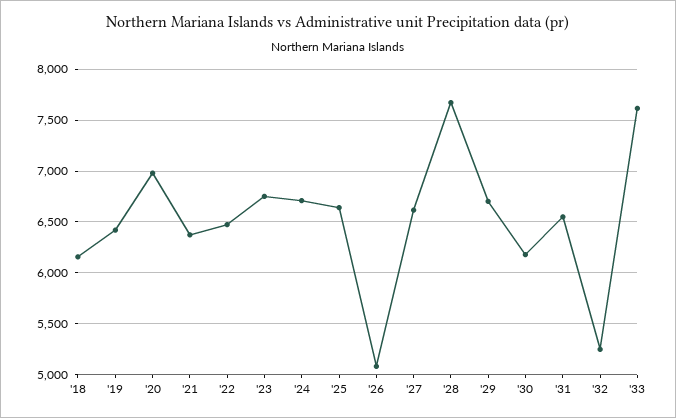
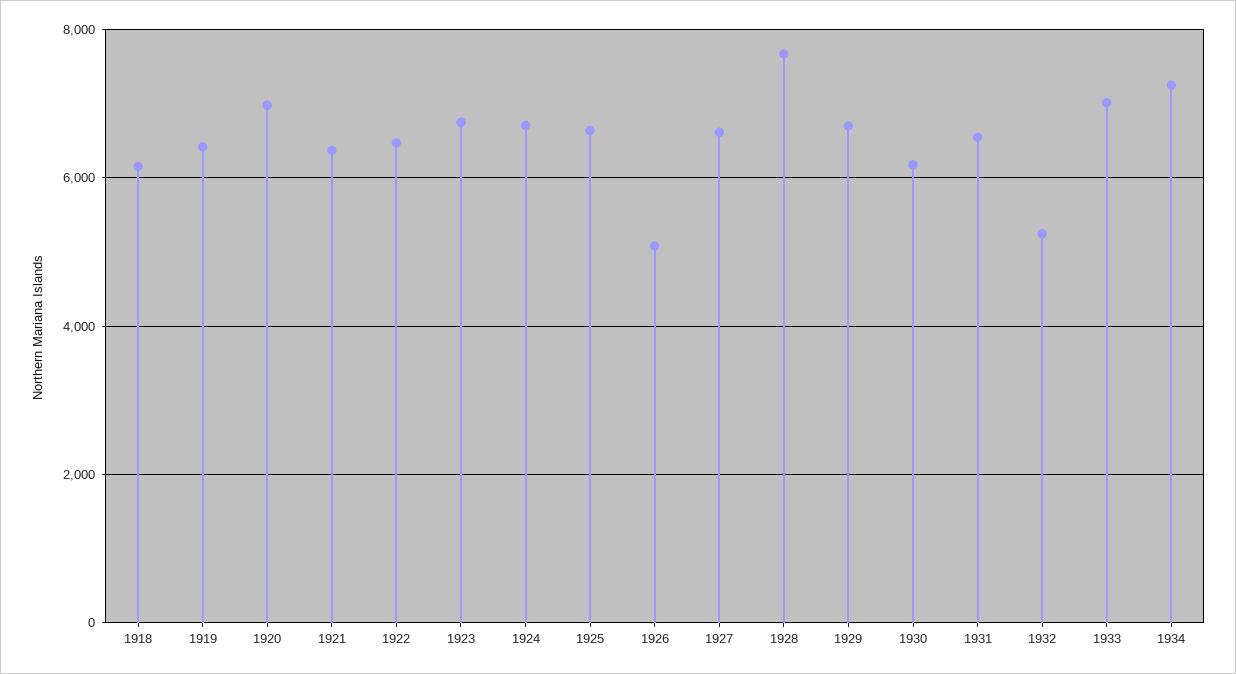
'33: 7600 -> 7000
1934: none -> 7200

